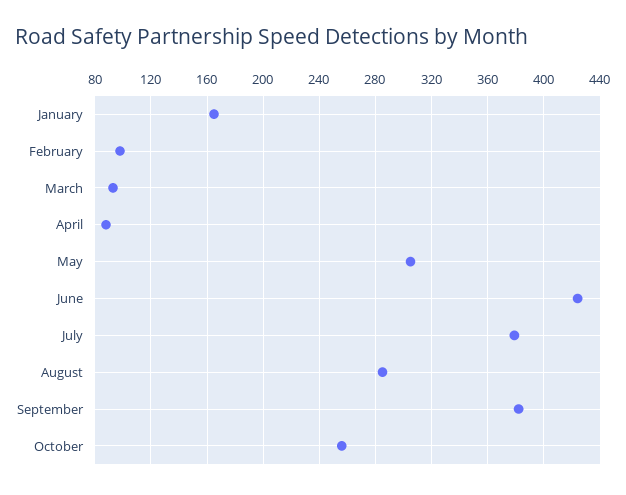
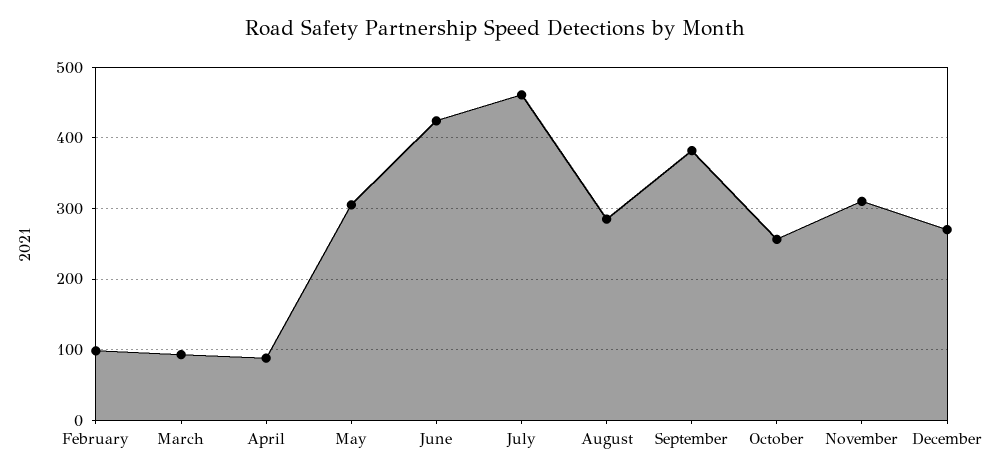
January: 165 -> none
July: 380 -> 460
November: none -> 310
December: none -> 270

